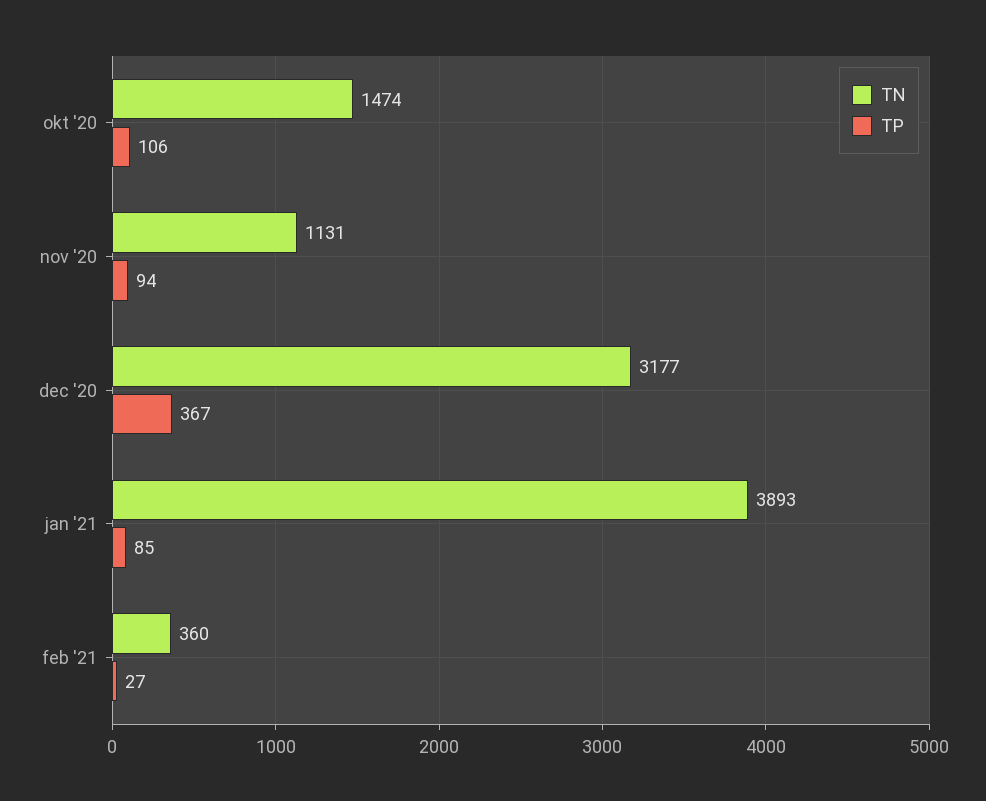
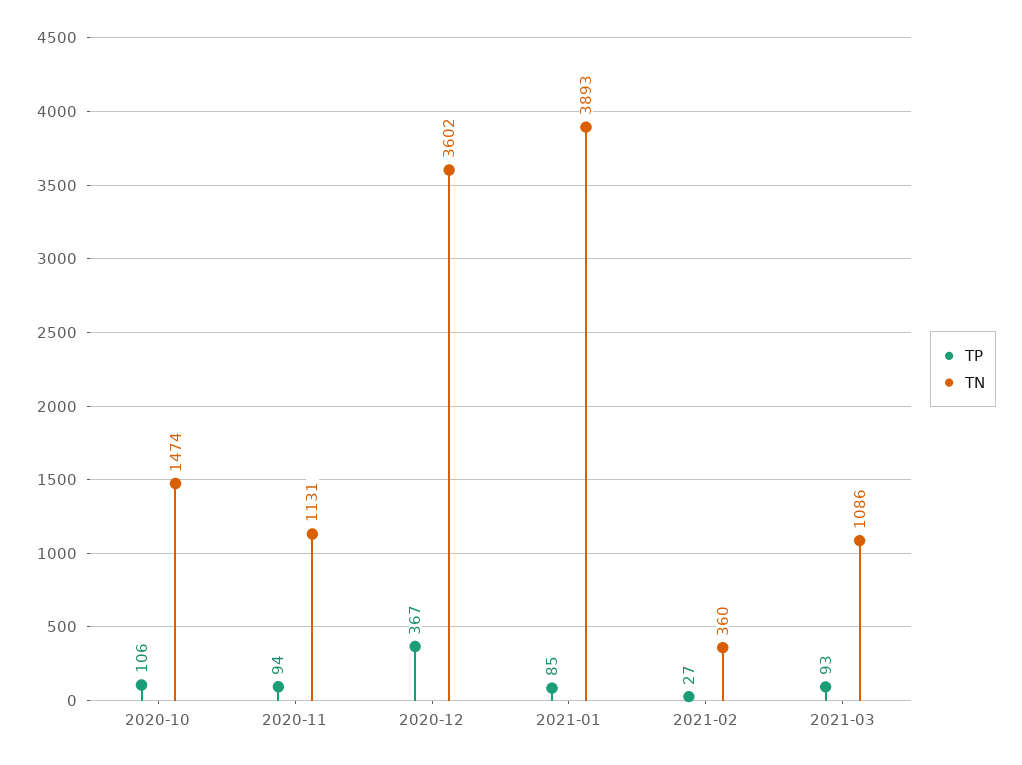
TN, dec '20: 3177 -> 3602
TP, 2021-03: none -> 93
TN, 2021-03: none -> 1086

